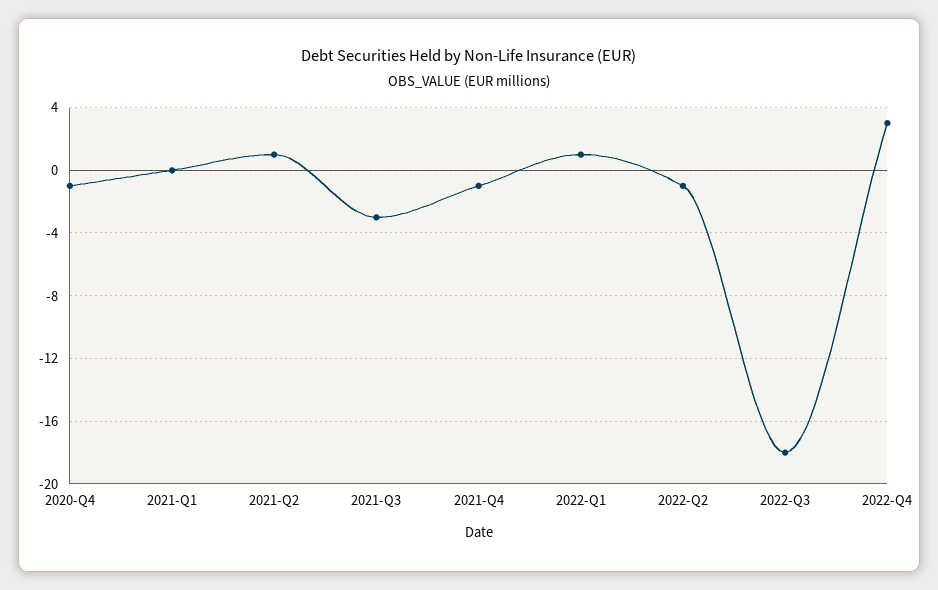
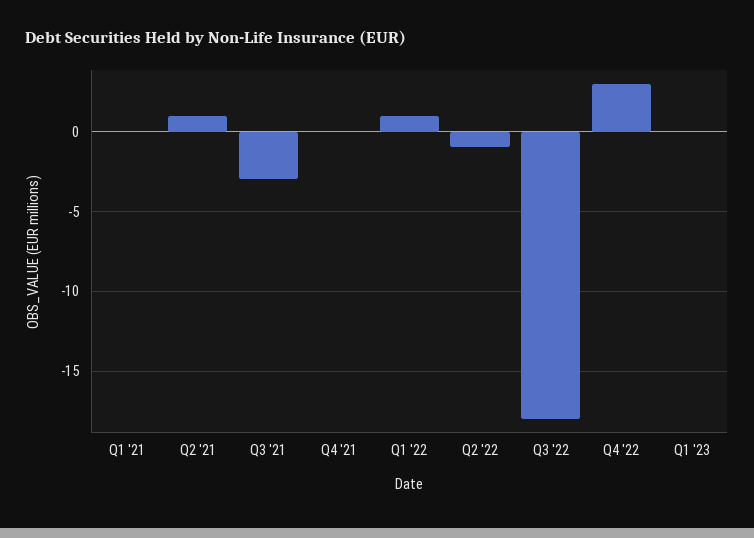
2020-Q4: -1 -> none
2021-Q4: -1 -> 0
Q1 '23: none -> 0

